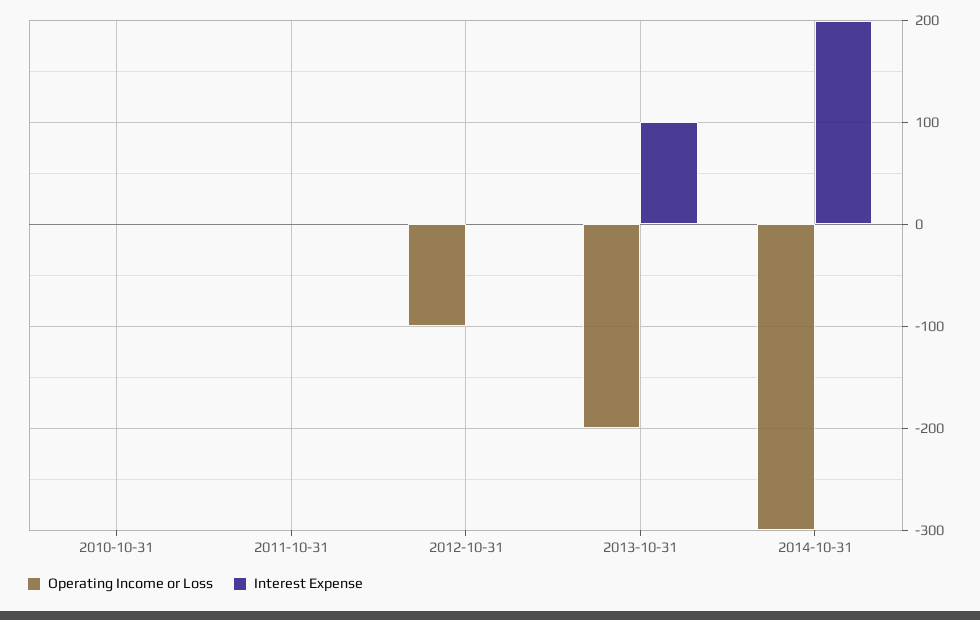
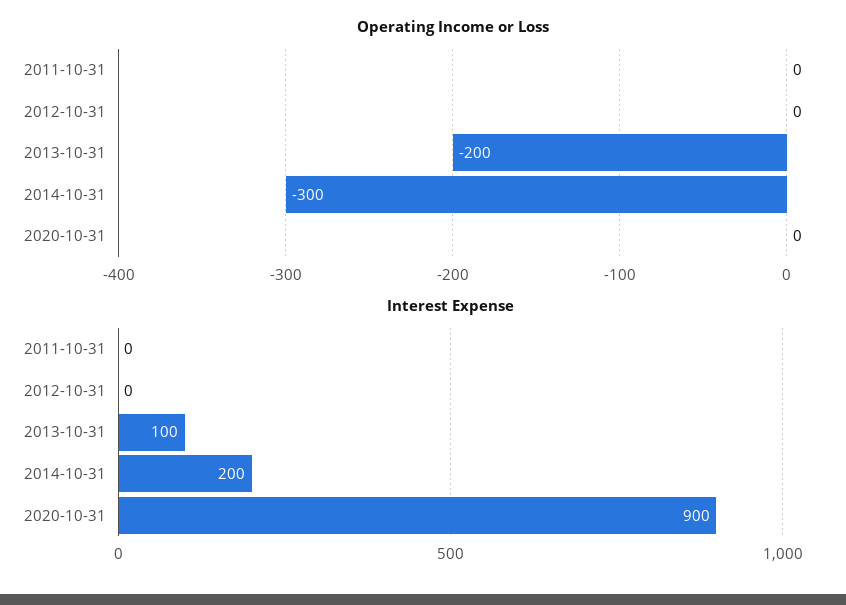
Operating Income or Loss, 2010-10-31: 0 -> none
Interest Expense, 2010-10-31: 0 -> none
Operating Income or Loss, 2012-10-31: -100 -> 0
Operating Income or Loss, 2020-10-31: none -> 0
Interest Expense, 2020-10-31: none -> 900

